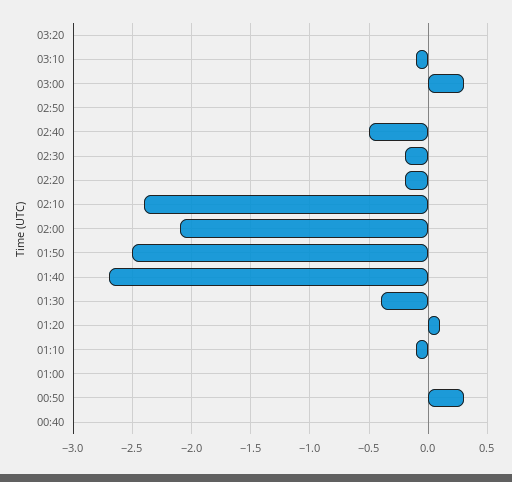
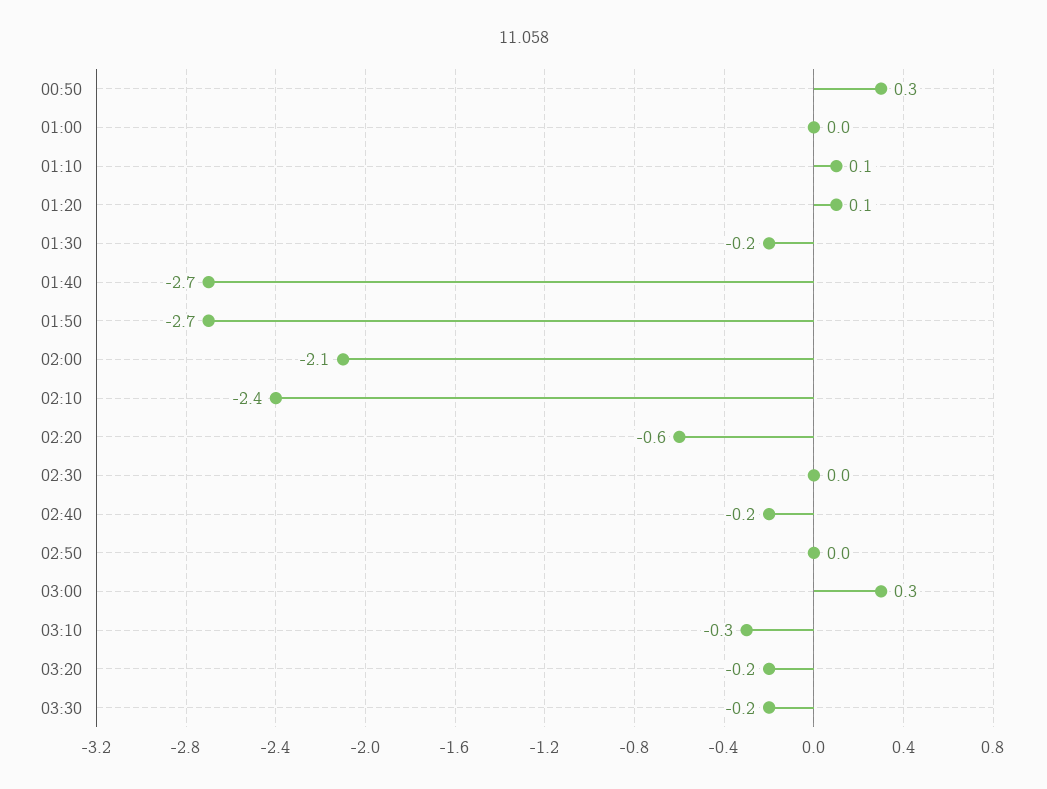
03:20: 0 -> -0.2
03:10: -0.1 -> -0.3
02:40: -0.5 -> -0.2
02:30: -0.2 -> 0
02:20: -0.2 -> -0.6
01:50: -2.5 -> -2.7
01:30: -0.4 -> -0.2
01:10: -0.1 -> 0.1
00:40: 0 -> none
03:30: none -> -0.2

